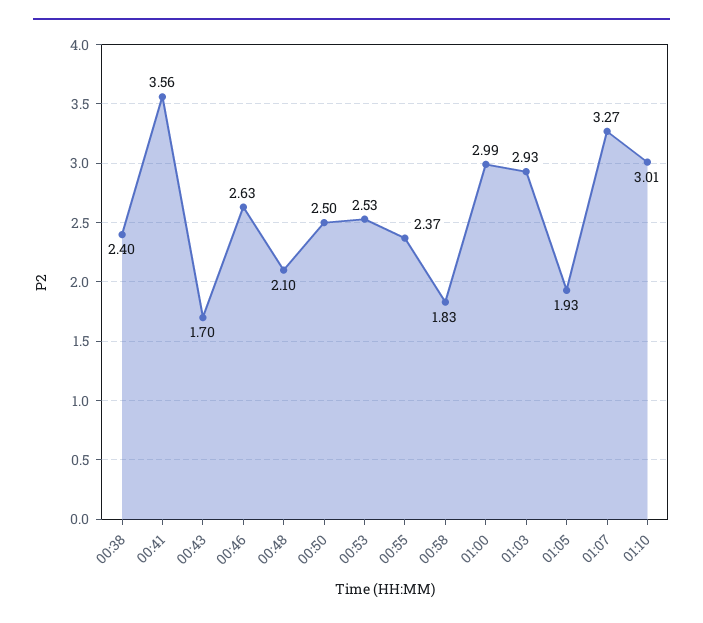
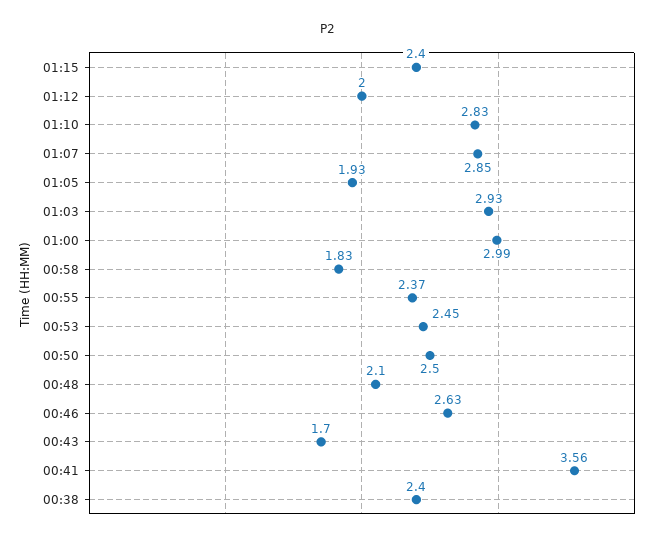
00:53: 2.53 -> 2.45
01:07: 3.27 -> 2.85
01:10: 3.01 -> 2.83
01:15: none -> 2.4
01:12: none -> 2

